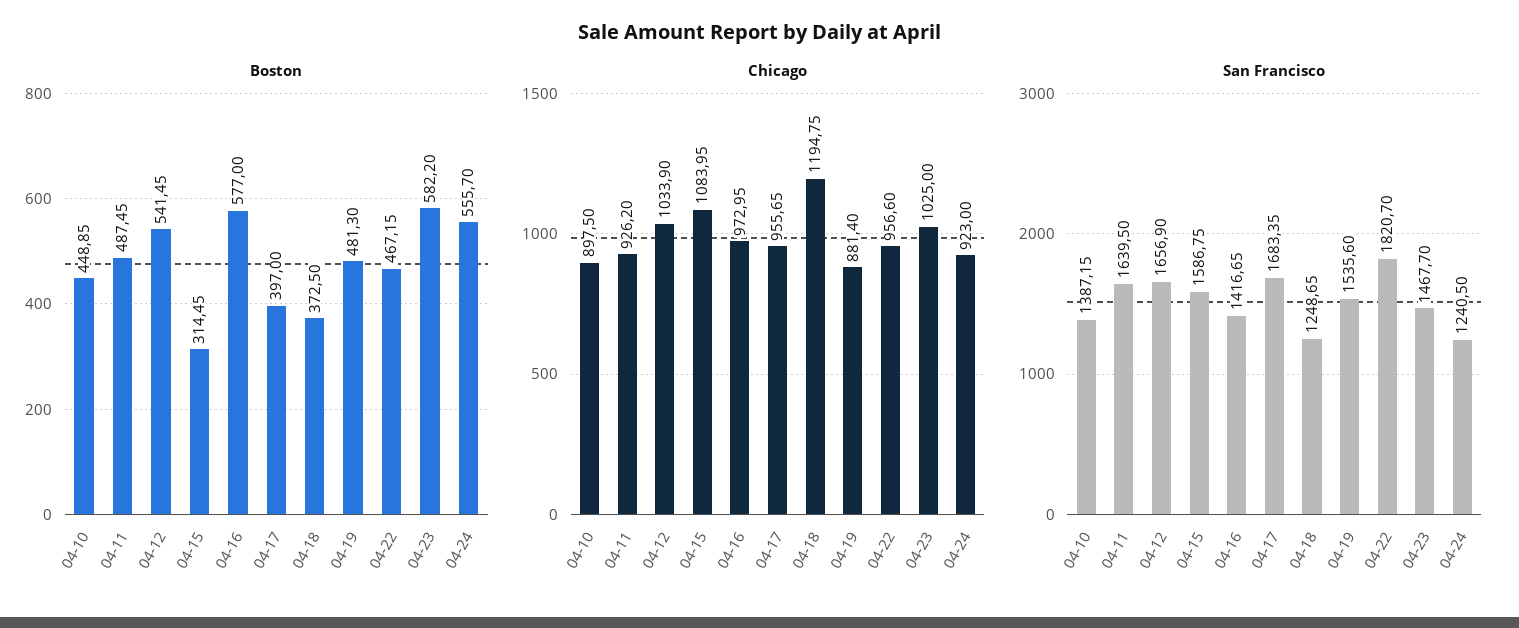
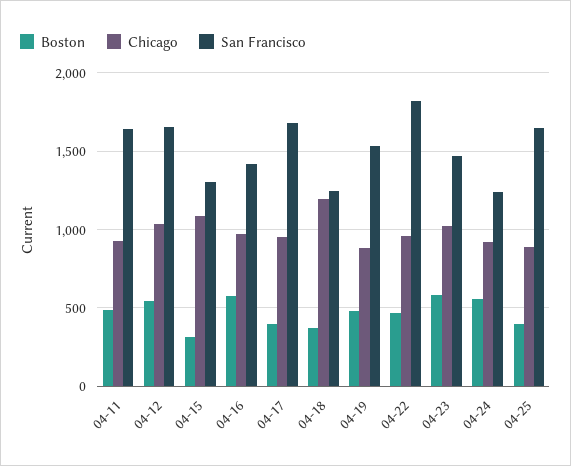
Boston, 04-10: 448.85 -> none
Chicago, 04-10: 897.5 -> none
San Francisco, 04-10: 1387.15 -> none
San Francisco, 04-15: 1586.75 -> 1300
Boston, 04-25: none -> 400
Chicago, 04-25: none -> 900
San Francisco, 04-25: none -> 1650

